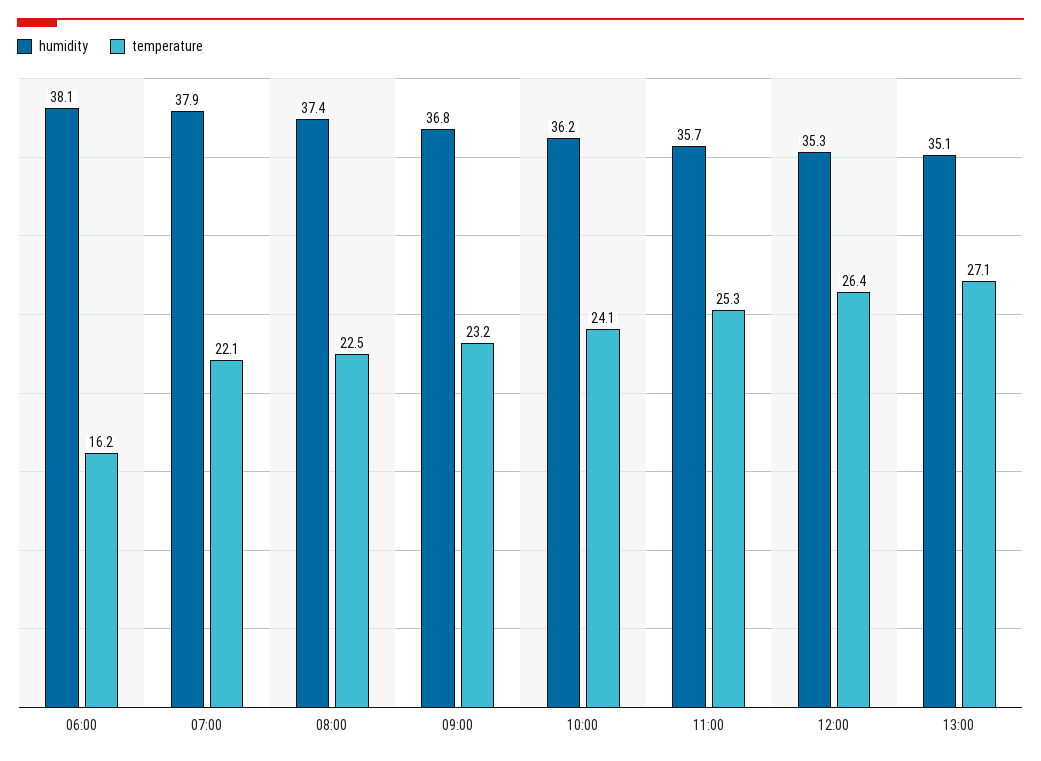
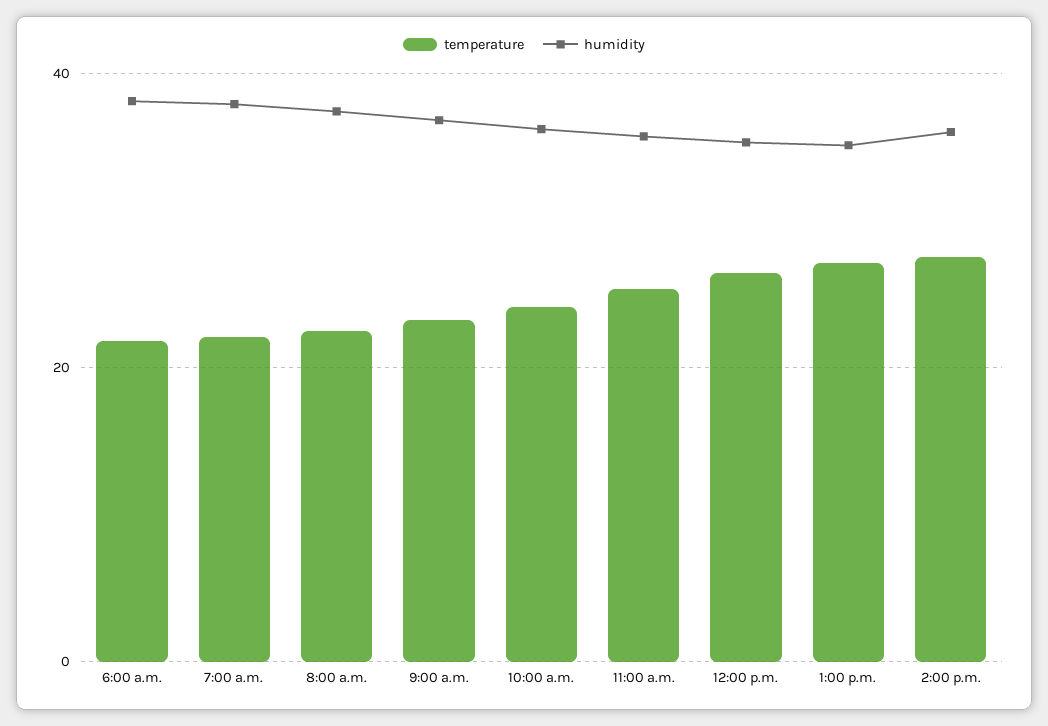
temperature, 06:00: 16.2 -> 22
temperature, 2:00 p.m.: none -> 28
humidity, 2:00 p.m.: none -> 36

